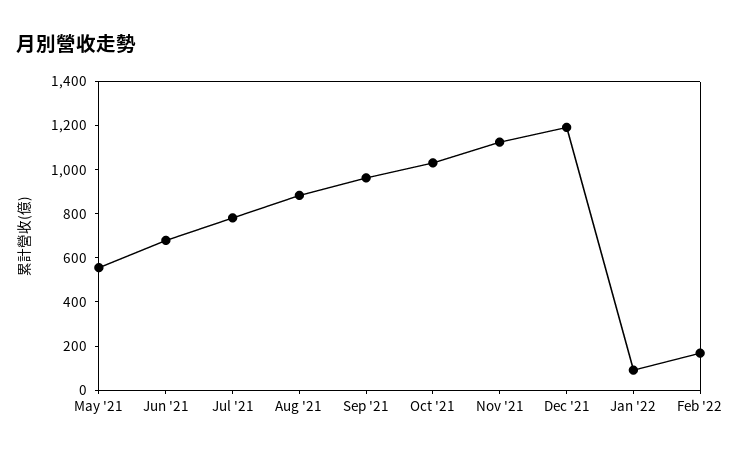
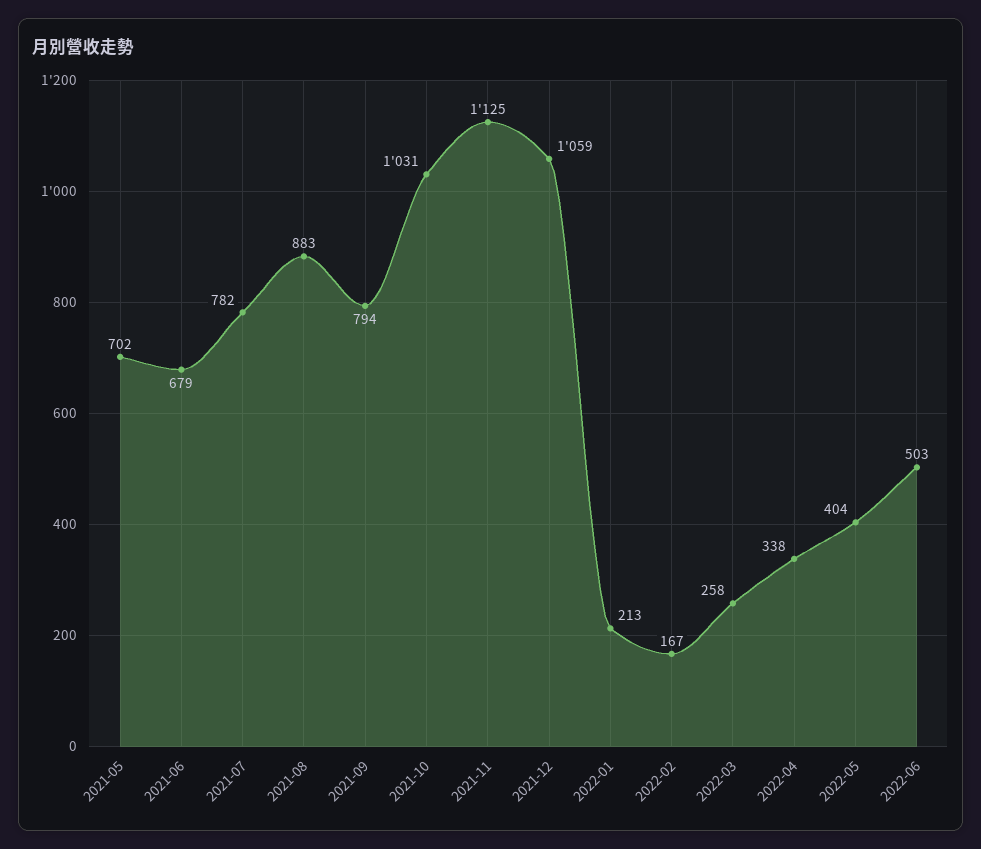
May '21: 550 -> 702
Sep '21: 950 -> 794
Dec '21: 1200 -> 1059
Jan '22: 100 -> 213
2022-03: none -> 258
2022-04: none -> 338
2022-05: none -> 404
2022-06: none -> 503

